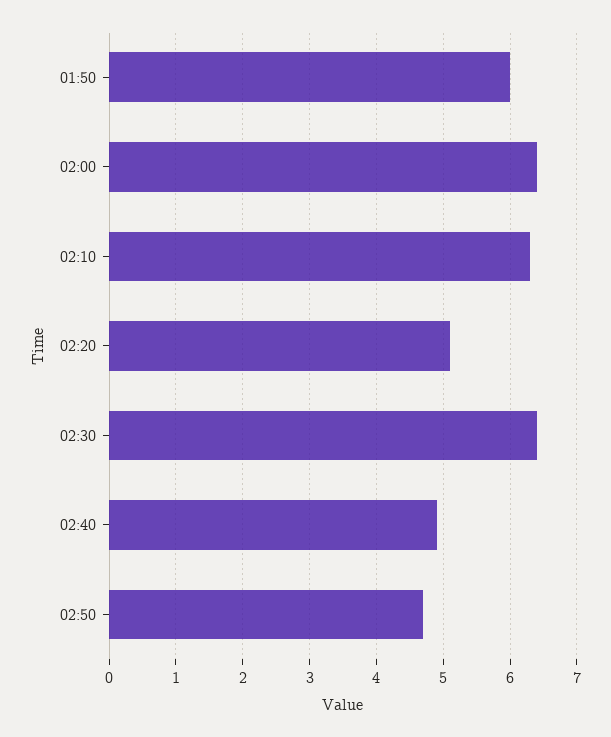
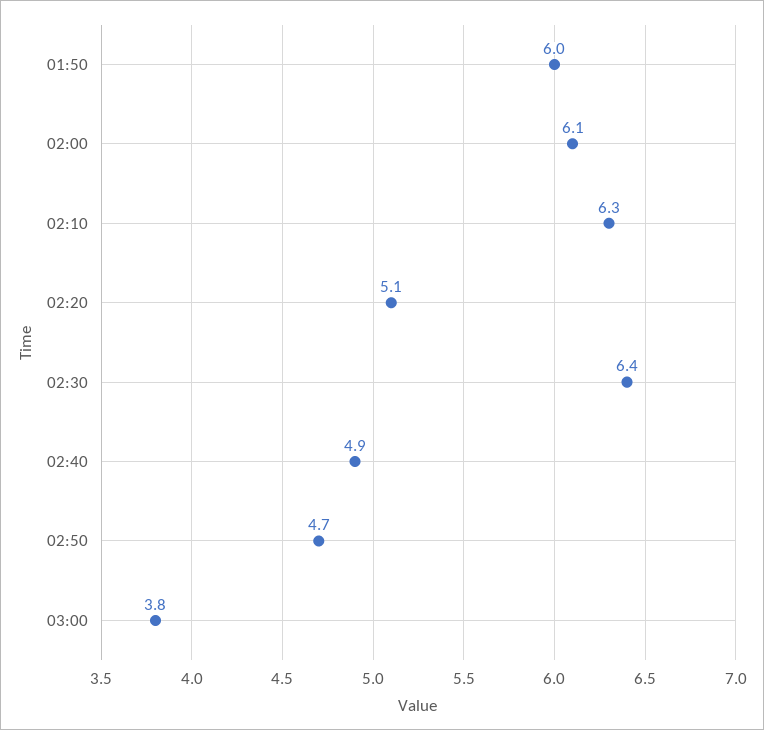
02:00: 6.4 -> 6.1
03:00: none -> 3.8

